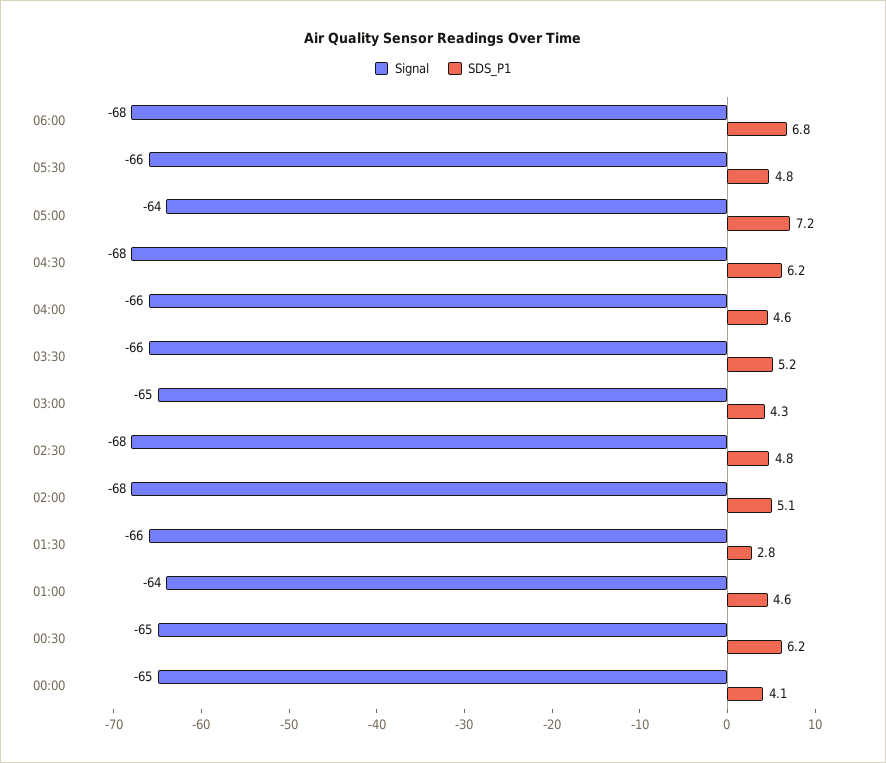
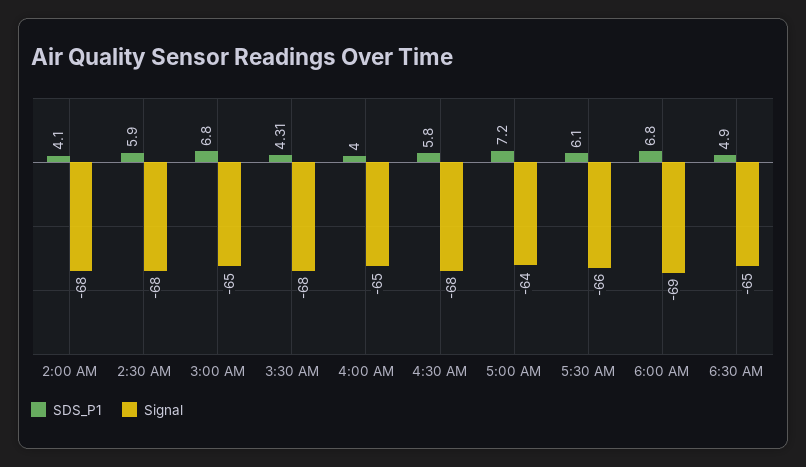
Signal, 06:00: -68 -> -69
SDS_P1, 05:30: 4.8 -> 6.1
SDS_P1, 04:30: 6.2 -> 5.8
Signal, 04:00: -66 -> -65
SDS_P1, 04:00: 4.6 -> 4
Signal, 03:30: -66 -> -68
SDS_P1, 03:30: 5.2 -> 4.31
SDS_P1, 03:00: 4.3 -> 6.8
SDS_P1, 02:30: 4.8 -> 5.9
SDS_P1, 02:00: 5.1 -> 4.1
Signal, 01:30: -66 -> none
SDS_P1, 01:30: 2.8 -> none
Signal, 01:00: -64 -> none
SDS_P1, 01:00: 4.6 -> none
Signal, 00:30: -65 -> none
SDS_P1, 00:30: 6.2 -> none
Signal, 00:00: -65 -> none
SDS_P1, 00:00: 4.1 -> none
SDS_P1, 6:30 AM: none -> 4.9
Signal, 6:30 AM: none -> -65

